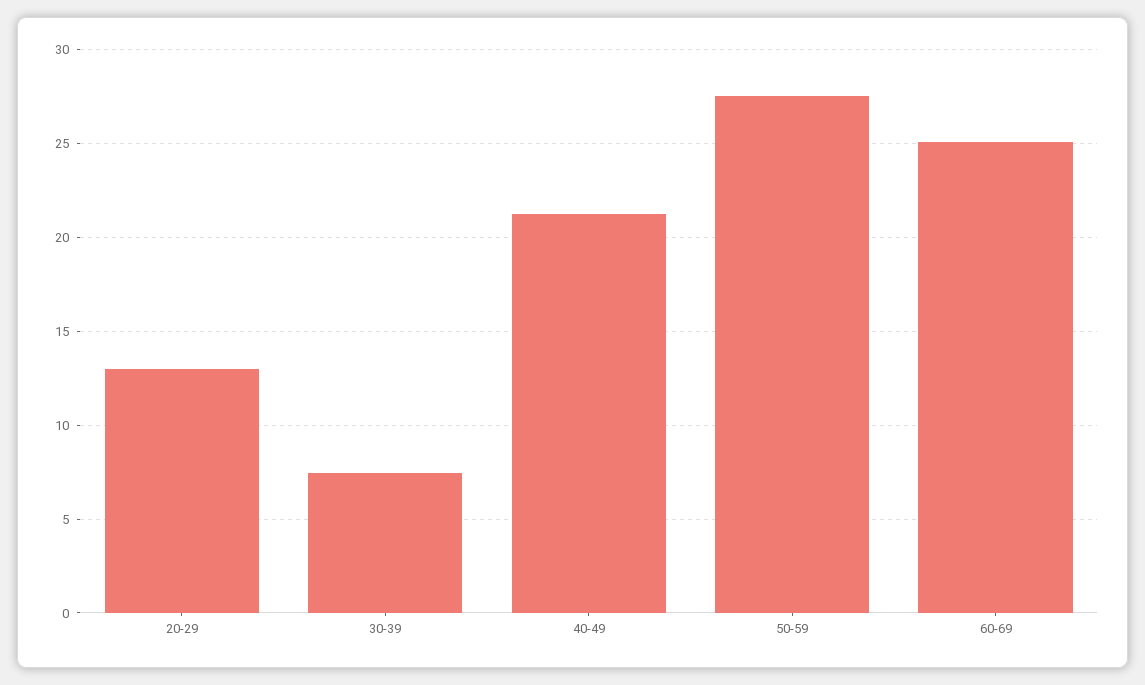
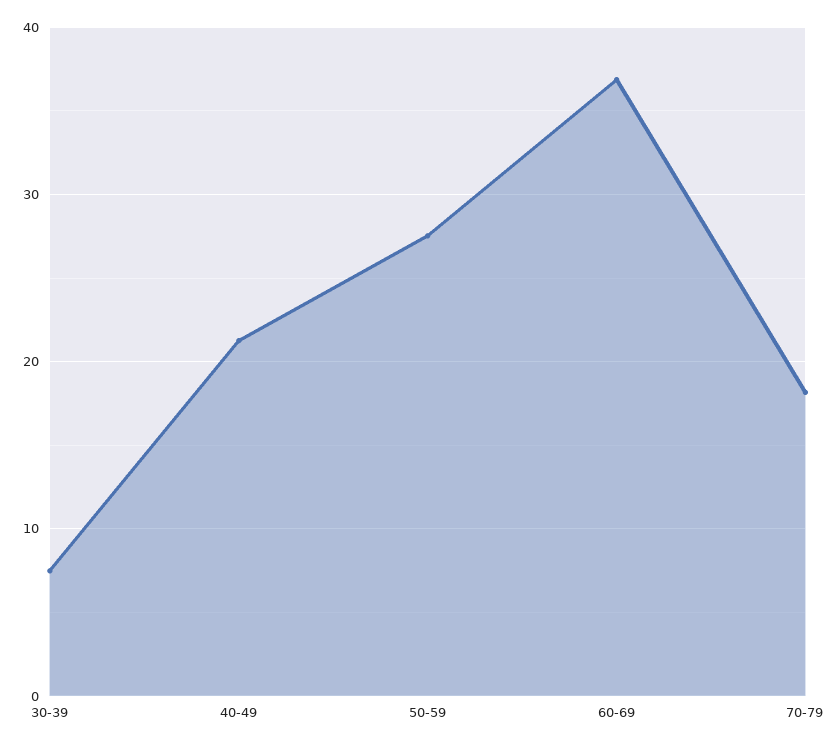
20-29: 13 -> none
60-69: 25 -> 37
70-79: none -> 18

